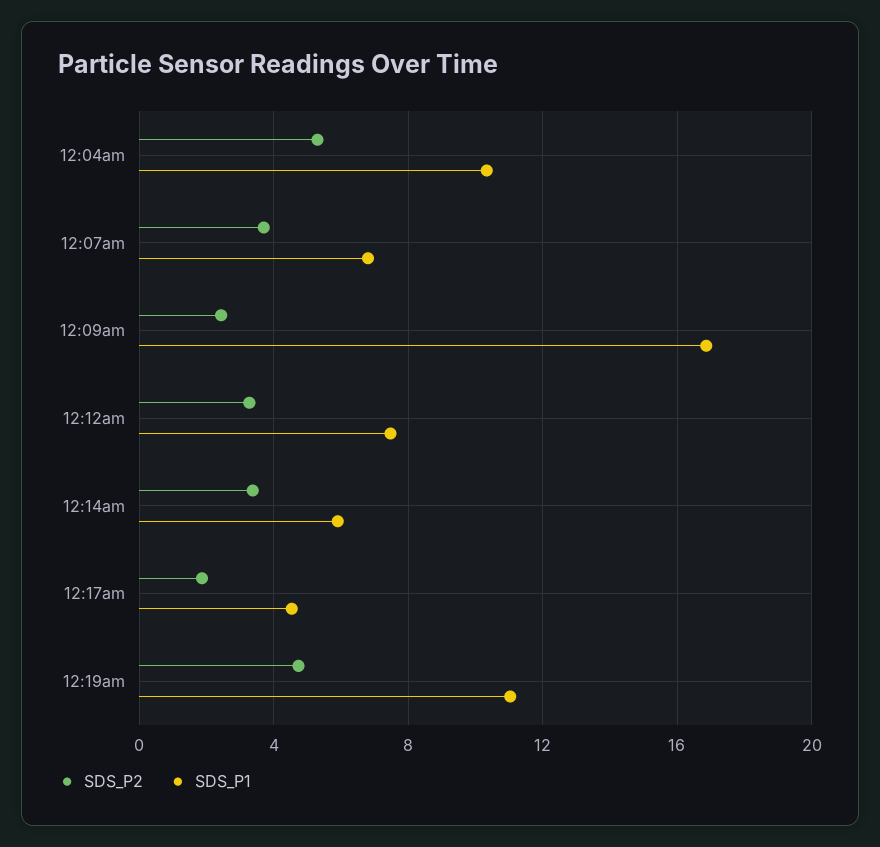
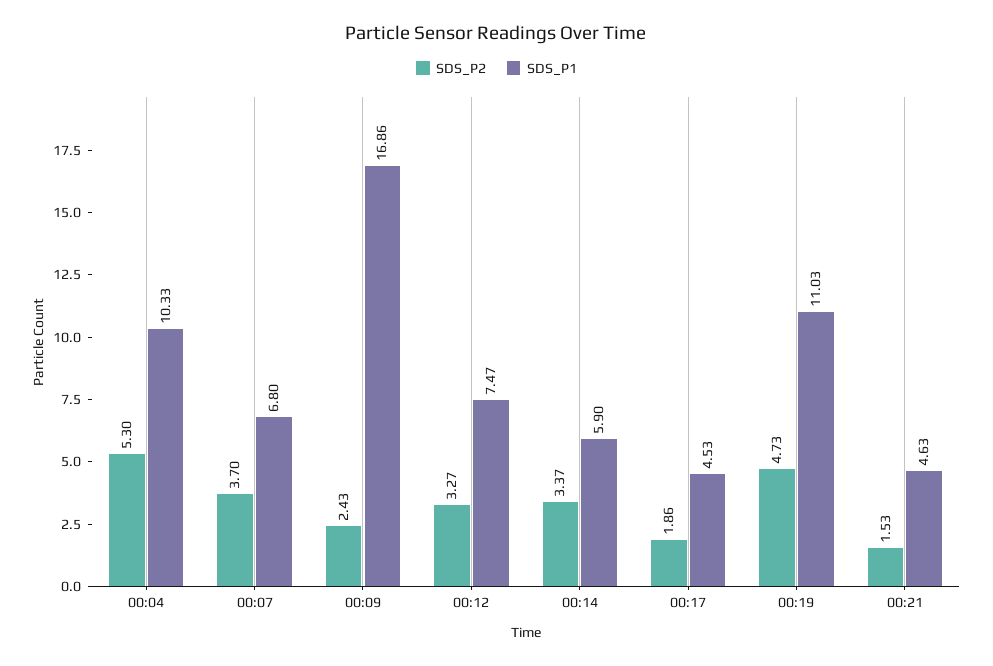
SDS_P2, 00:21: none -> 1.53
SDS_P1, 00:21: none -> 4.63

